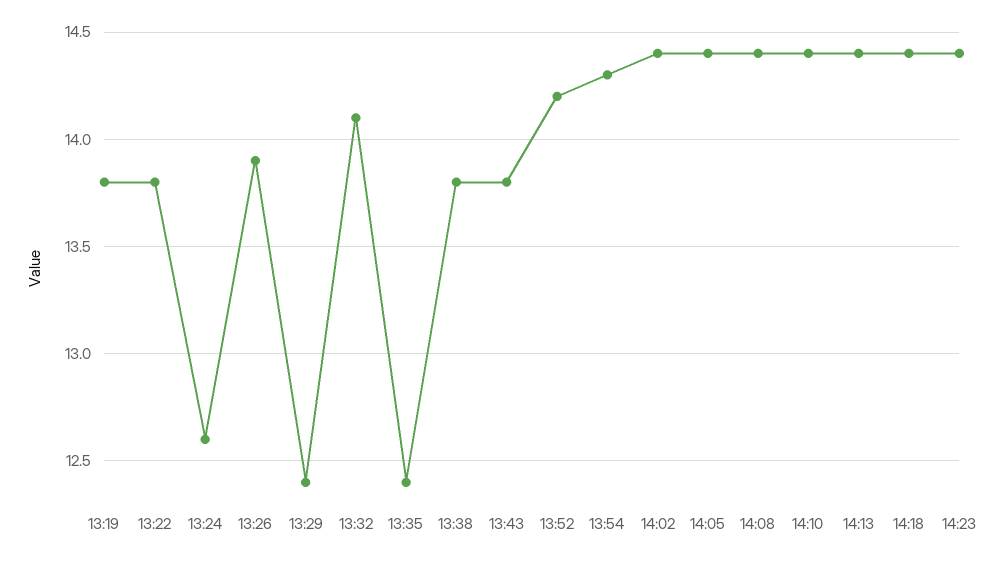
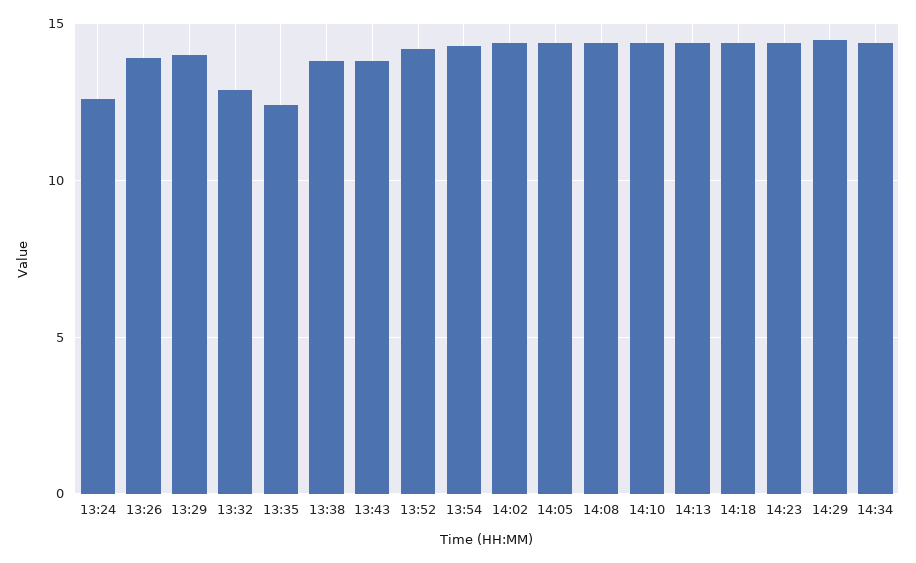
13:19: 13.8 -> none
13:22: 13.8 -> none
13:29: 12.4 -> 14
13:32: 14.1 -> 13
14:29: none -> 14.5
14:34: none -> 14.5

